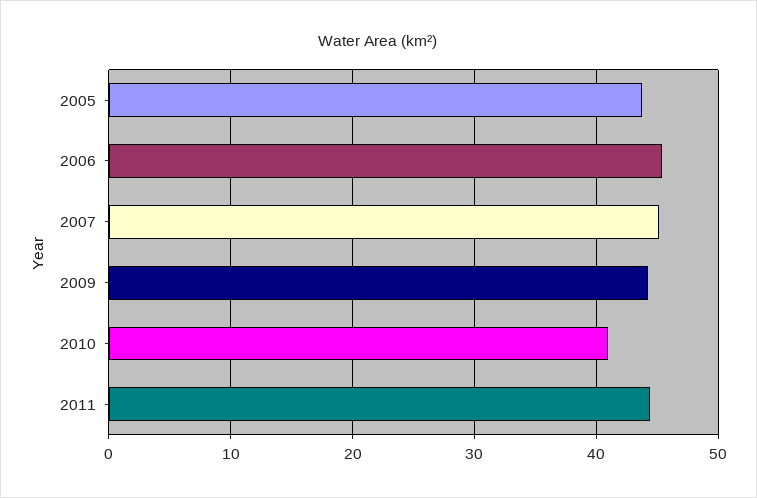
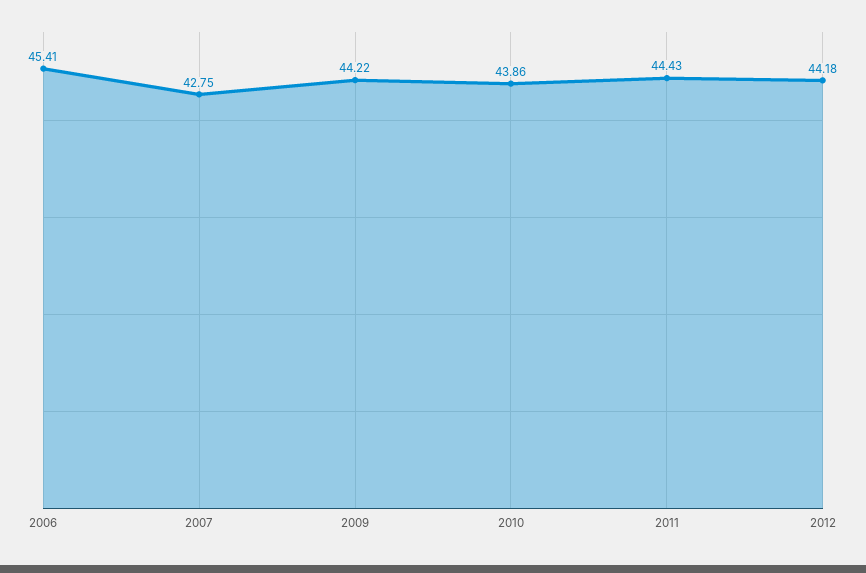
2005: 44 -> none
2007: 45 -> 42.75
2010: 41 -> 43.86
2012: none -> 44.18

